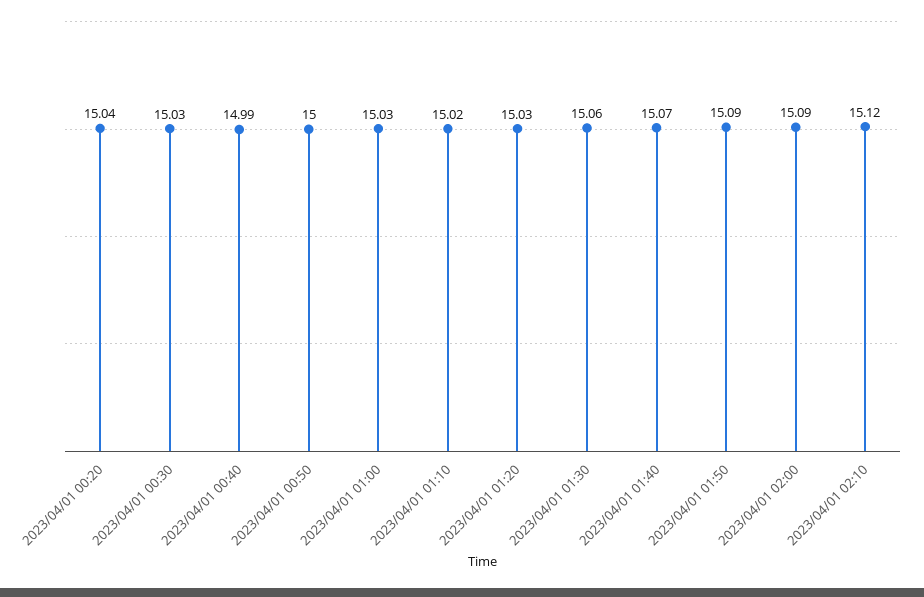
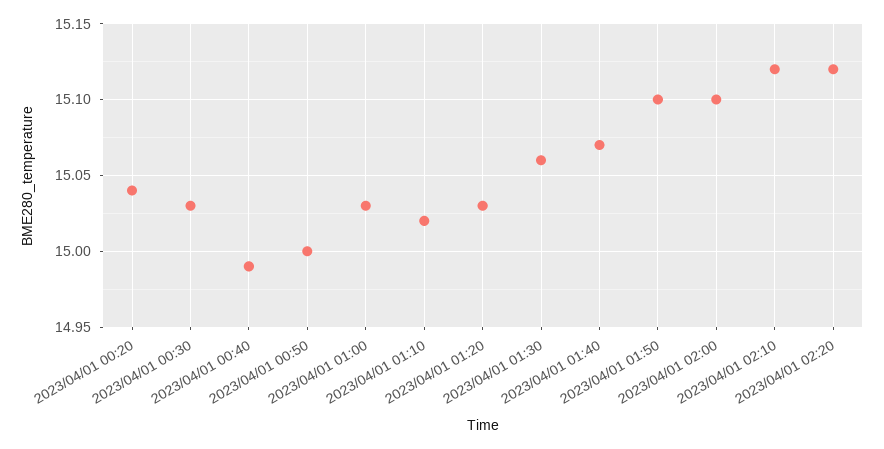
2023/04/01 01:50: 15.09 -> 15.1
2023/04/01 02:00: 15.09 -> 15.1
2023/04/01 02:20: none -> 15.12

